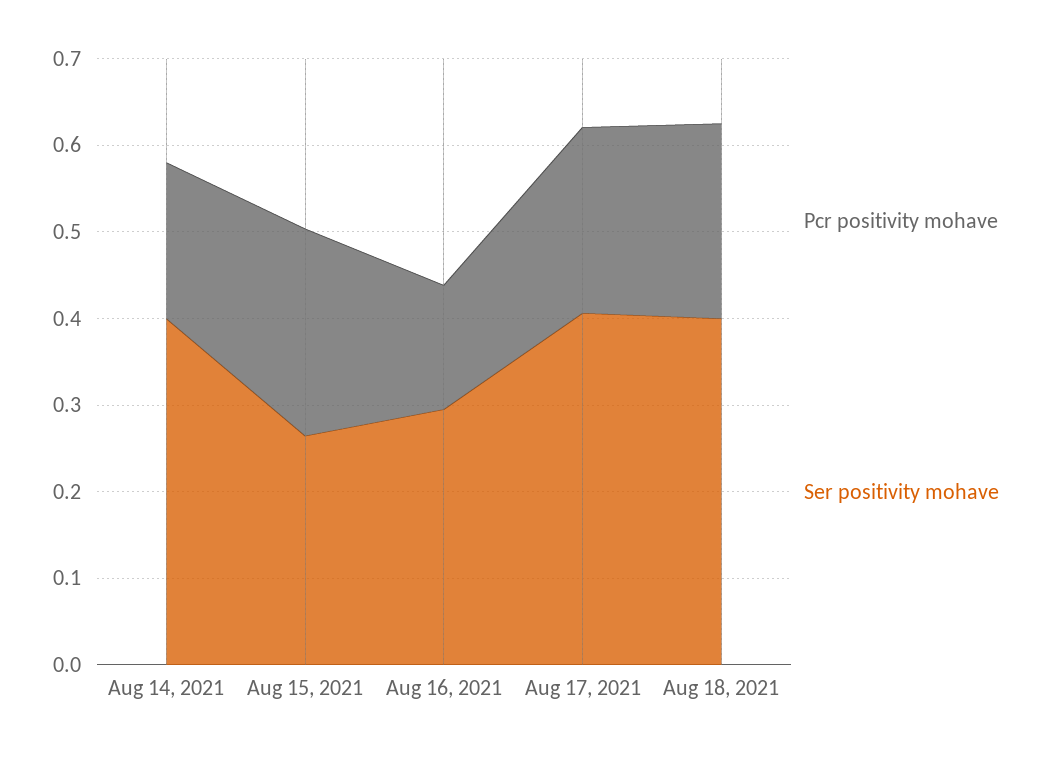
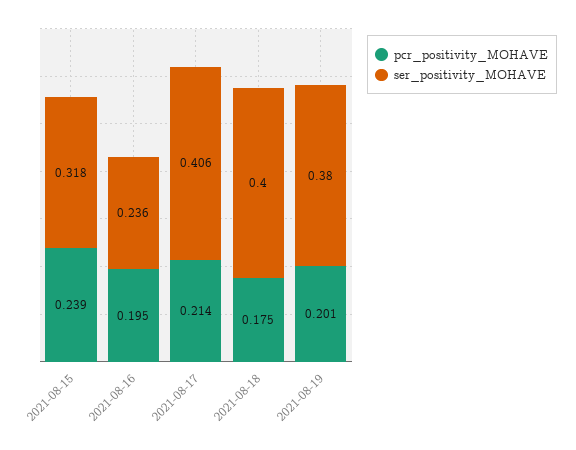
Pcr positivity mohave, Aug 14, 2021: 0.18 -> none
Ser positivity mohave, Aug 14, 2021: 0.4 -> none
Ser positivity mohave, Aug 15, 2021: 0.26 -> 0.318
Pcr positivity mohave, Aug 16, 2021: 0.14 -> 0.195
Ser positivity mohave, Aug 16, 2021: 0.3 -> 0.236
Pcr positivity mohave, Aug 18, 2021: 0.22 -> 0.175
Pcr positivity mohave, 2021-08-19: none -> 0.201
Ser positivity mohave, 2021-08-19: none -> 0.38

